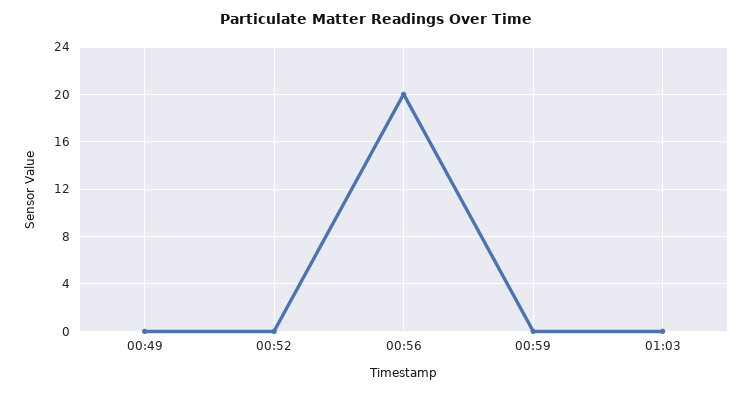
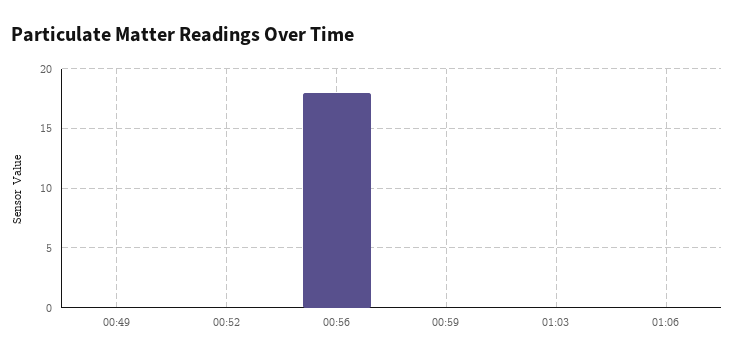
00:56: 20 -> 18
01:06: none -> 0

